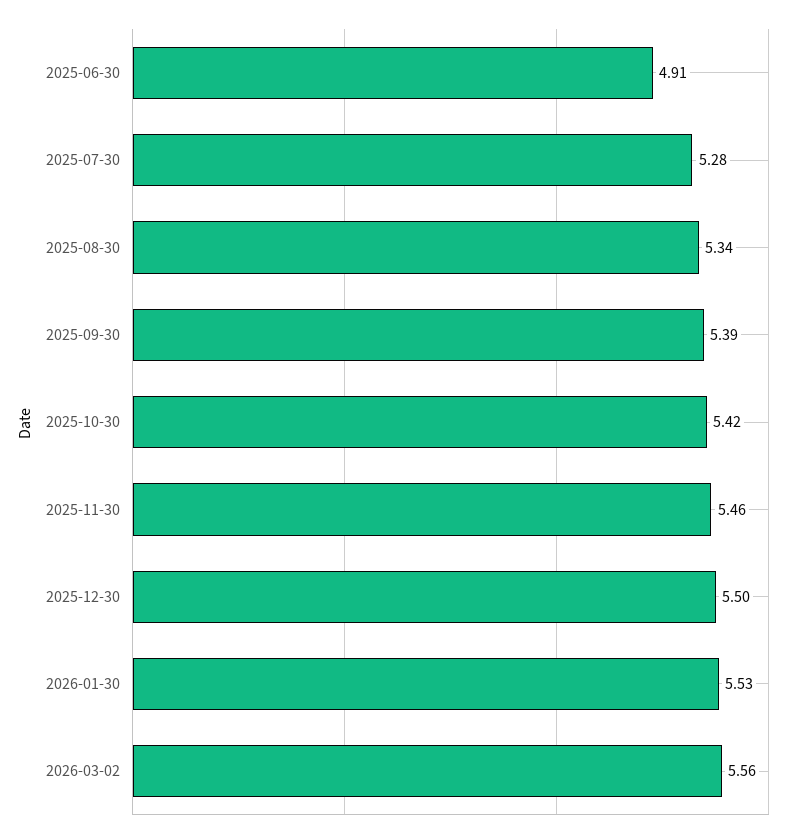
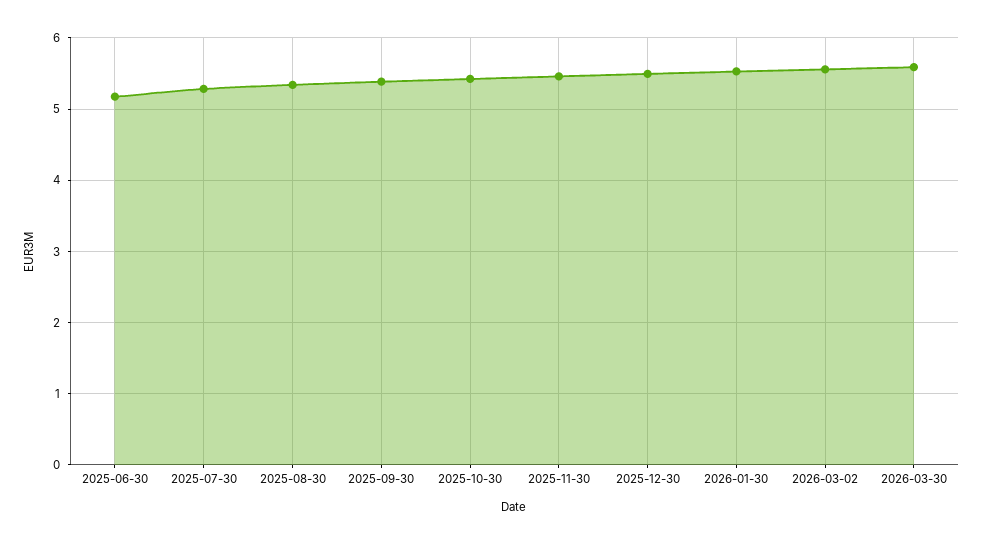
2025-06-30: 4.91 -> 5.2
2026-03-30: none -> 5.6

